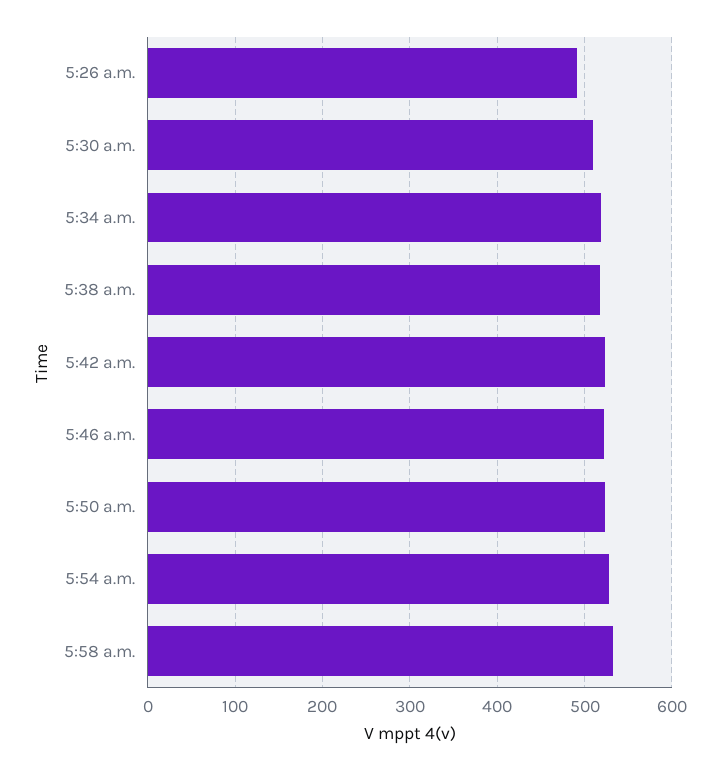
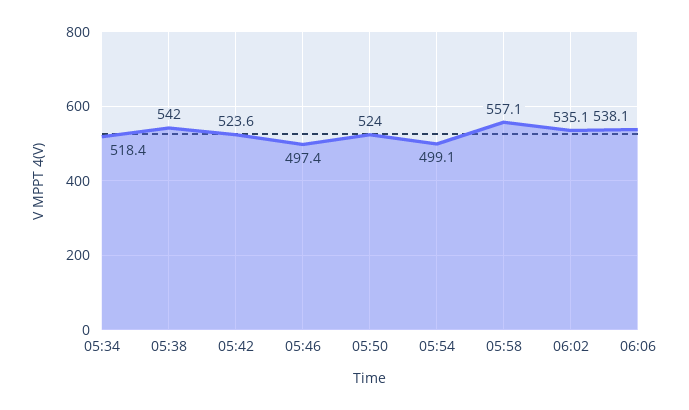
5:26 a.m.: 490 -> none
5:30 a.m.: 510 -> none
5:38 a.m.: 520 -> 542
5:46 a.m.: 520 -> 497.4
5:54 a.m.: 530 -> 499.1
5:58 a.m.: 530 -> 557.1
06:02: none -> 535.1
06:06: none -> 538.1

